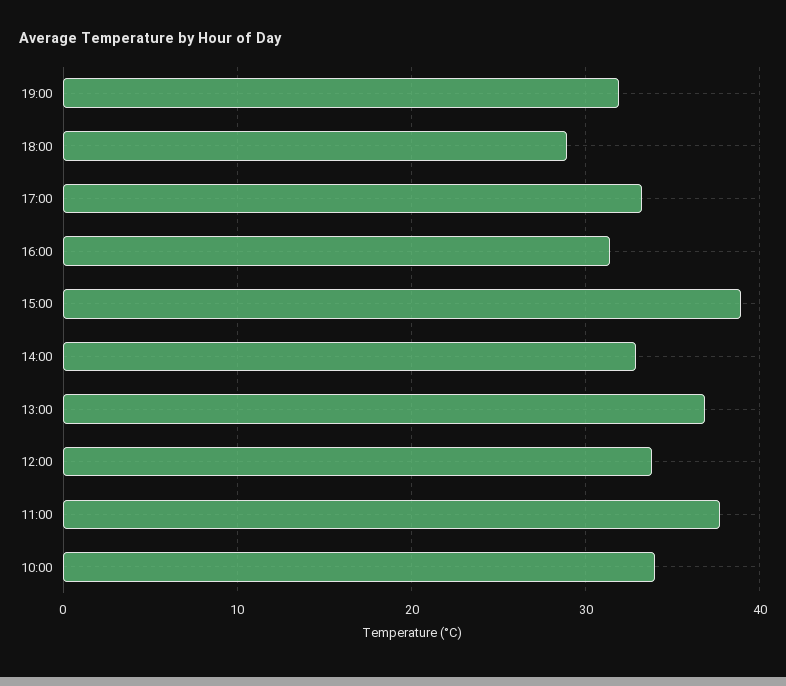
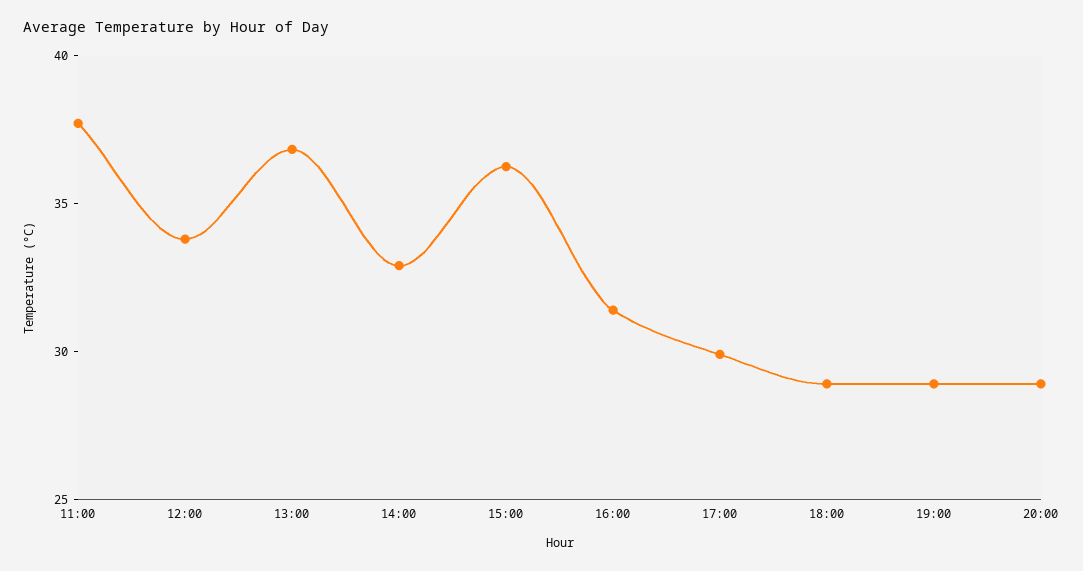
19:00: 32 -> 29
17:00: 33 -> 30
15:00: 39 -> 36
10:00: 34 -> none
20:00: none -> 29

